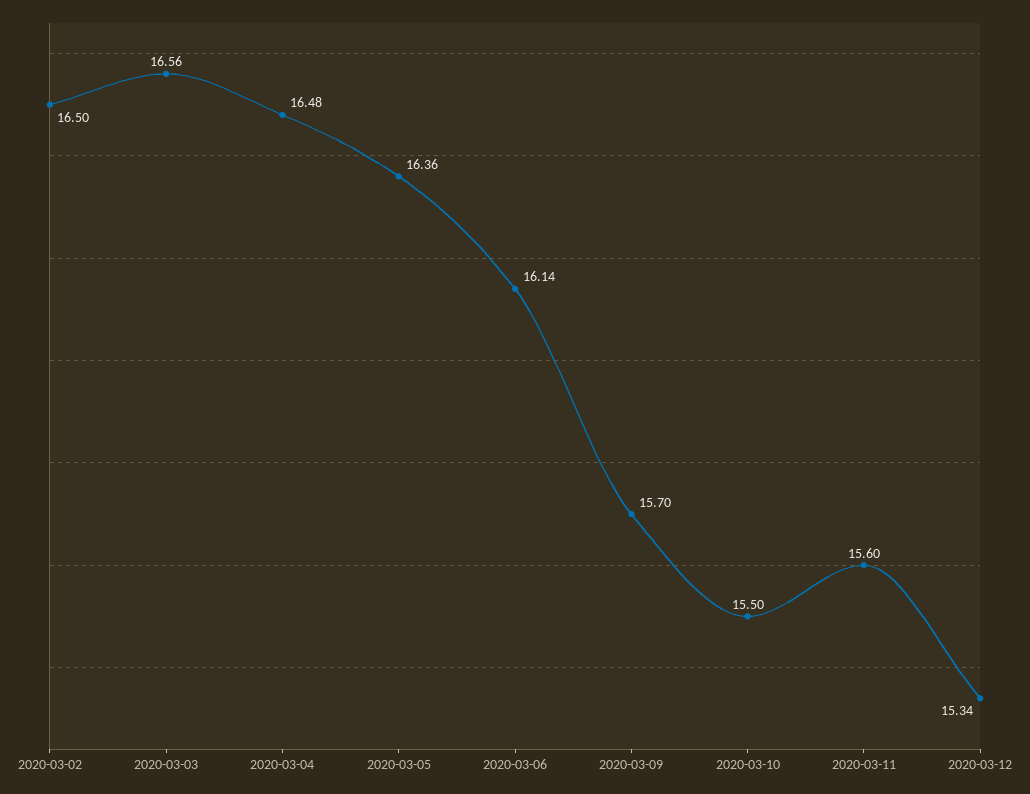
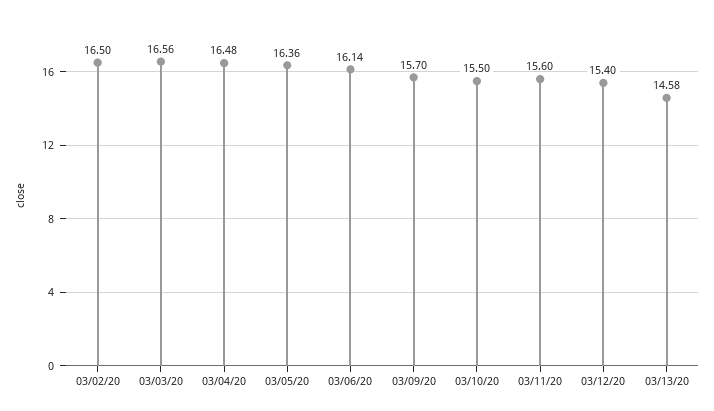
2020-03-12: 15.34 -> 15.4
03/13/20: none -> 14.58

